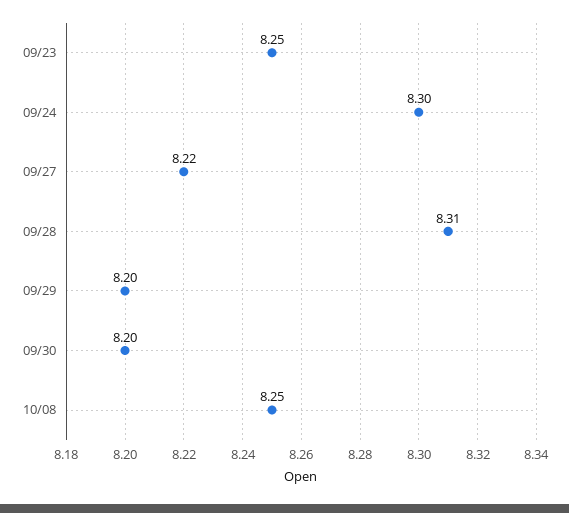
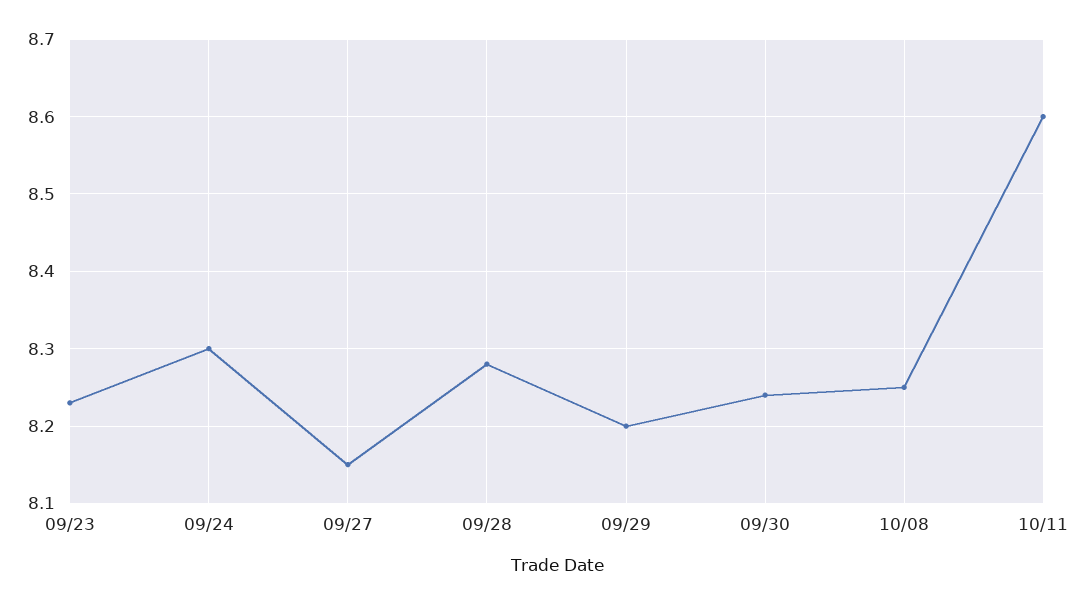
09/23: 8.25 -> 8.23
09/27: 8.22 -> 8.15
09/28: 8.31 -> 8.28
09/30: 8.2 -> 8.24
10/11: none -> 8.6

